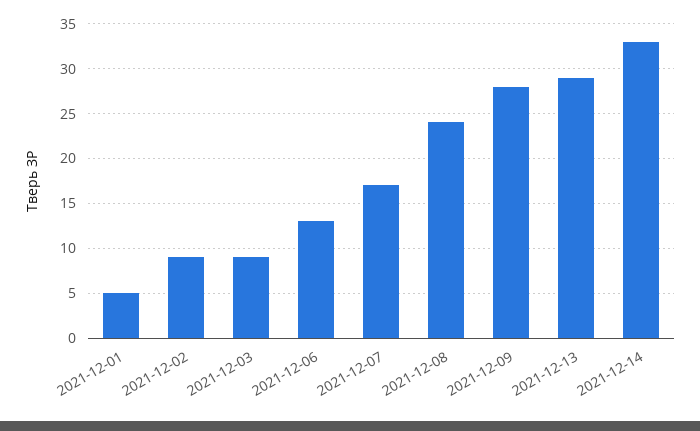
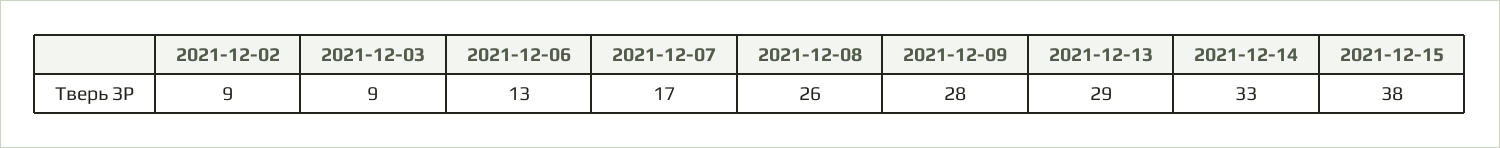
2021-12-01: 5 -> none
2021-12-08: 24 -> 26
2021-12-15: none -> 38

